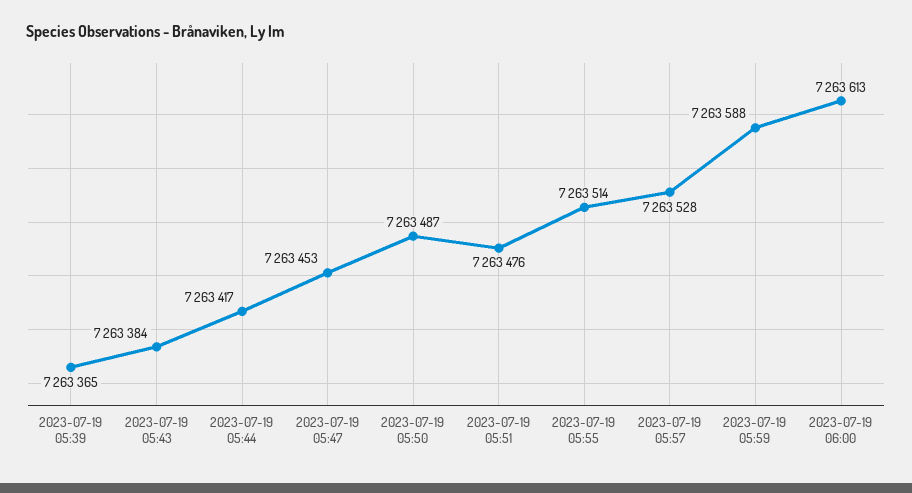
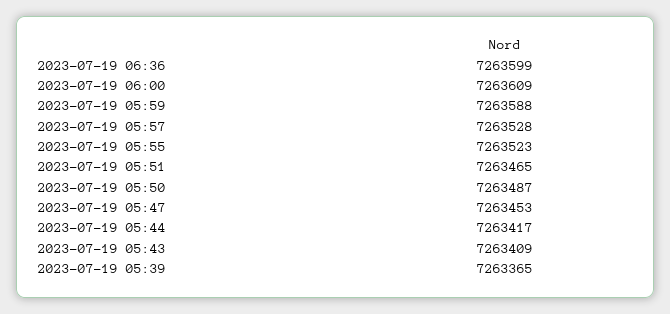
2023-07-19 05:43: 7263384 -> 7263409
2023-07-19 05:51: 7263476 -> 7263465
2023-07-19 05:55: 7263514 -> 7263523
2023-07-19 06:00: 7263613 -> 7263609
2023-07-19 06:36: none -> 7263599

